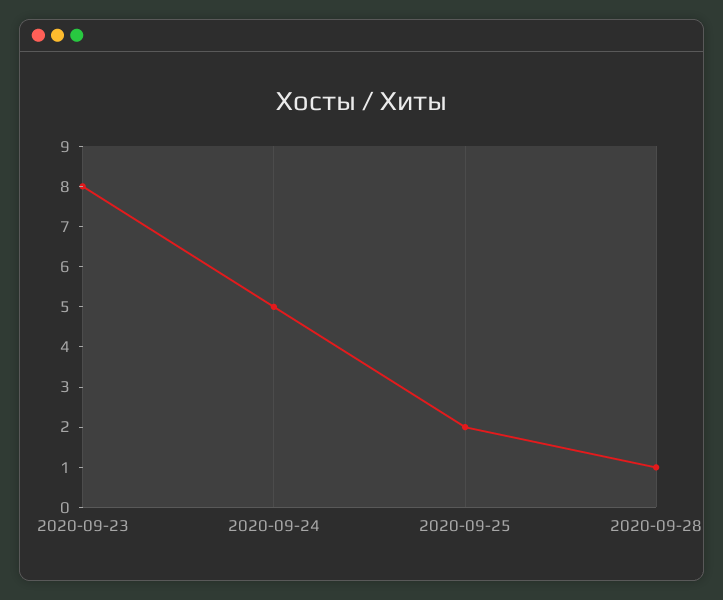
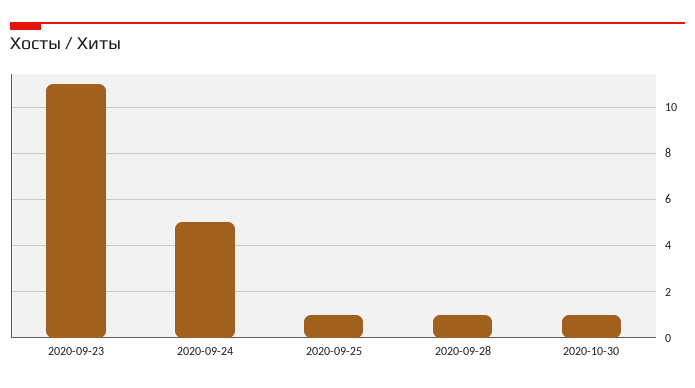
2020-09-23: 8 -> 11
2020-09-25: 2 -> 1
2020-10-30: none -> 1

